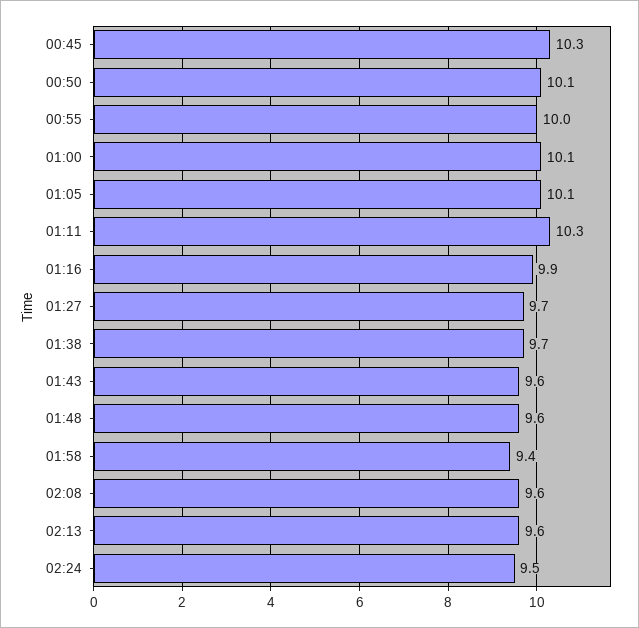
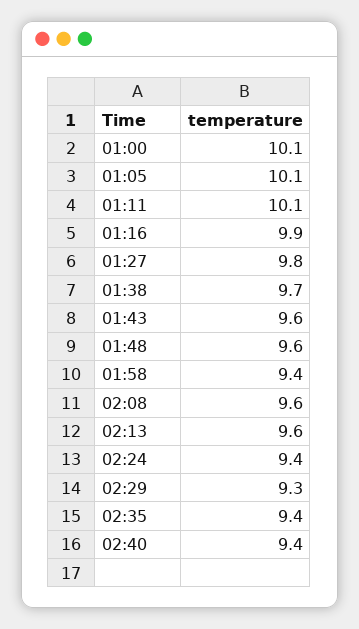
00:45: 10.3 -> none
00:50: 10.1 -> none
00:55: 10 -> none
01:11: 10.3 -> 10.1
01:27: 9.7 -> 9.8
02:24: 9.5 -> 9.4
02:29: none -> 9.3
02:35: none -> 9.4
02:40: none -> 9.4

